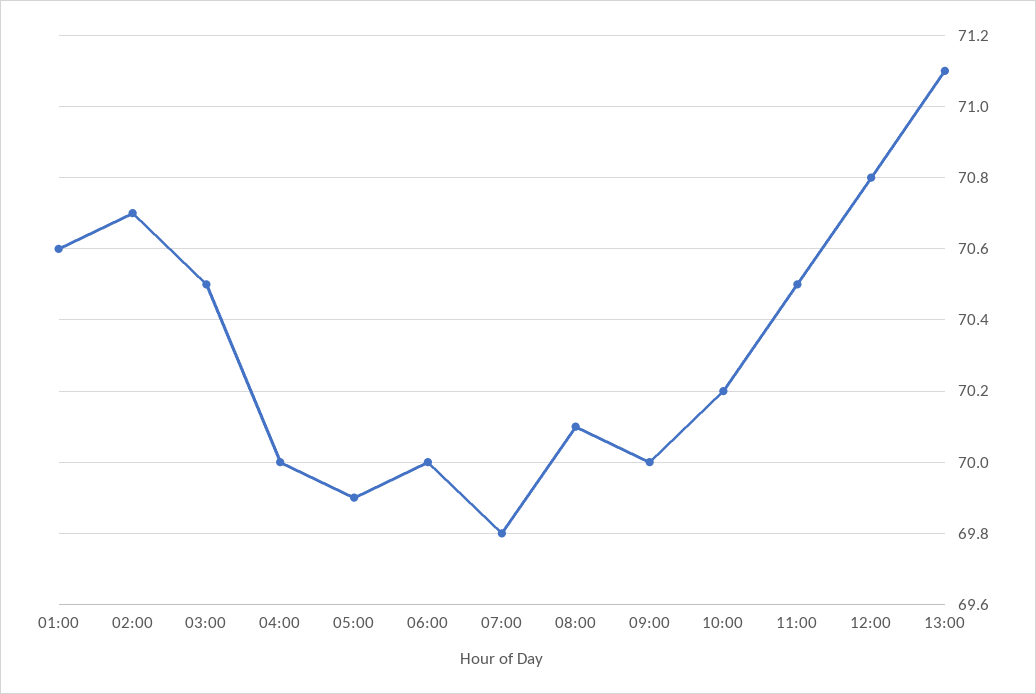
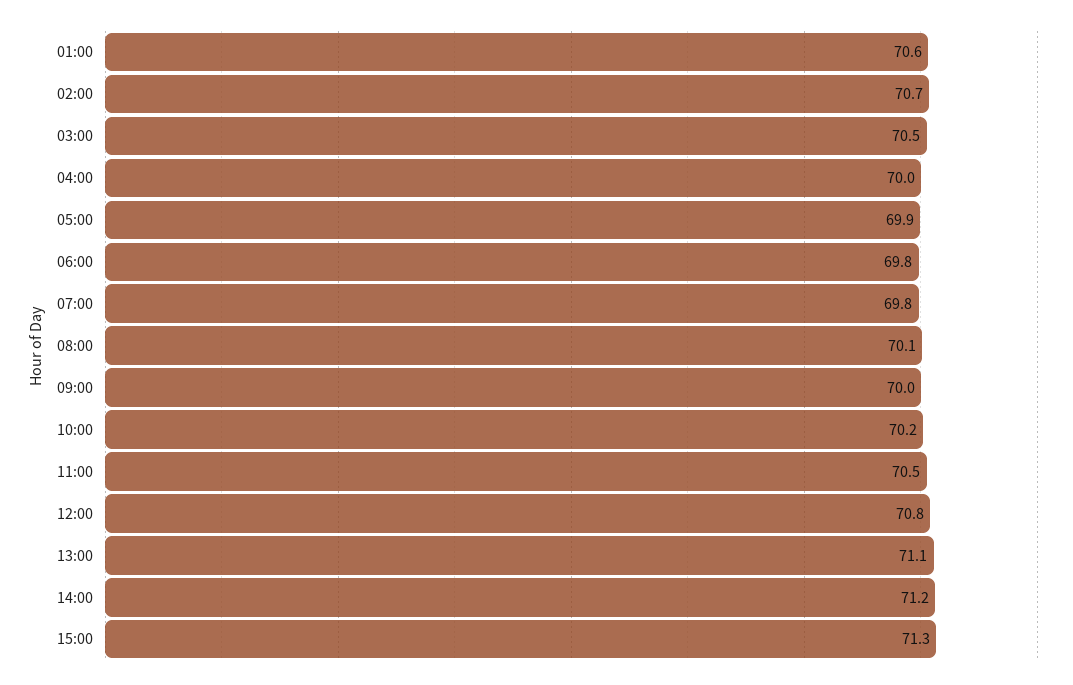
06:00: 70 -> 69.8
14:00: none -> 71.2
15:00: none -> 71.3

